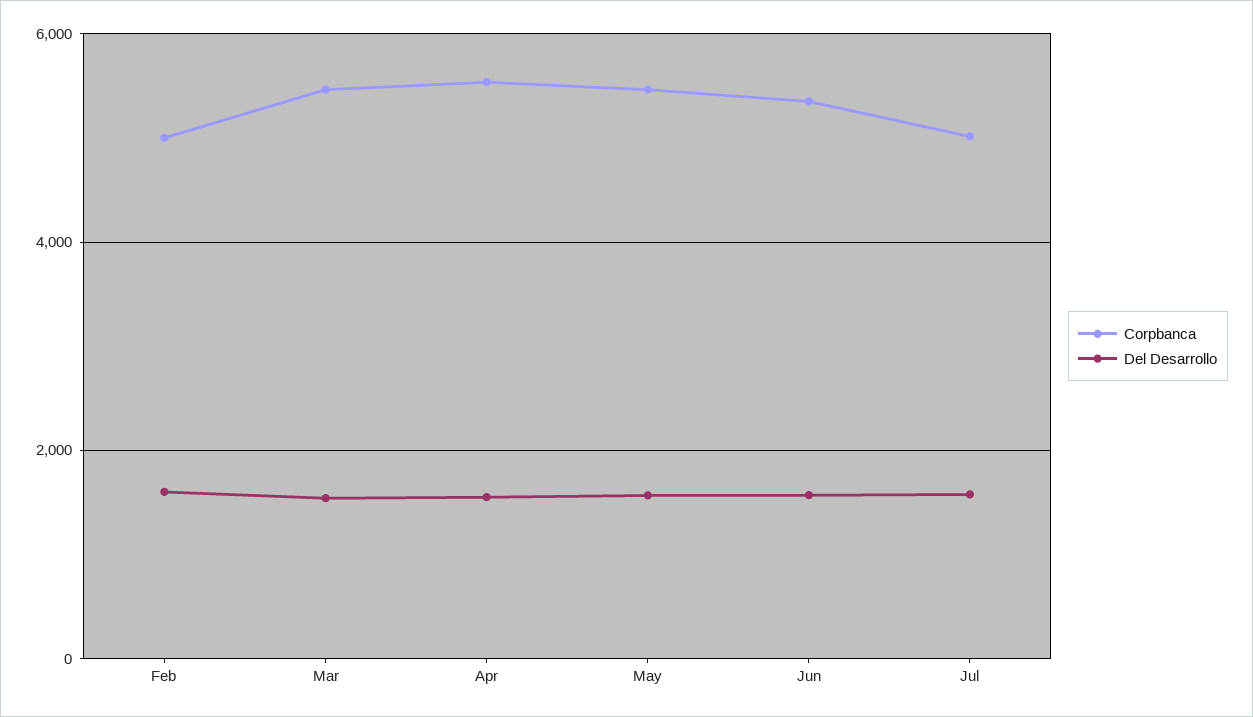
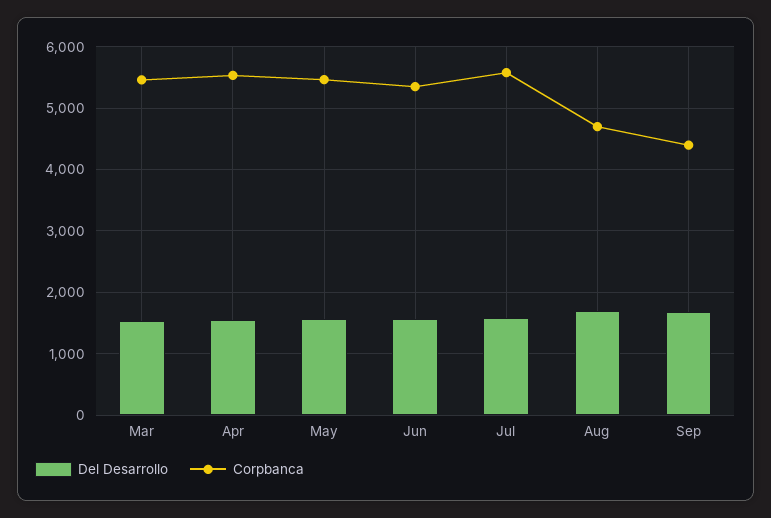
Corpbanca, Feb: 5000 -> none
Del Desarrollo, Feb: 1600 -> none
Corpbanca, Jul: 5000 -> 5600
Del Desarrollo, Aug: none -> 1700
Corpbanca, Aug: none -> 4700
Del Desarrollo, Sep: none -> 1700
Corpbanca, Sep: none -> 4400

